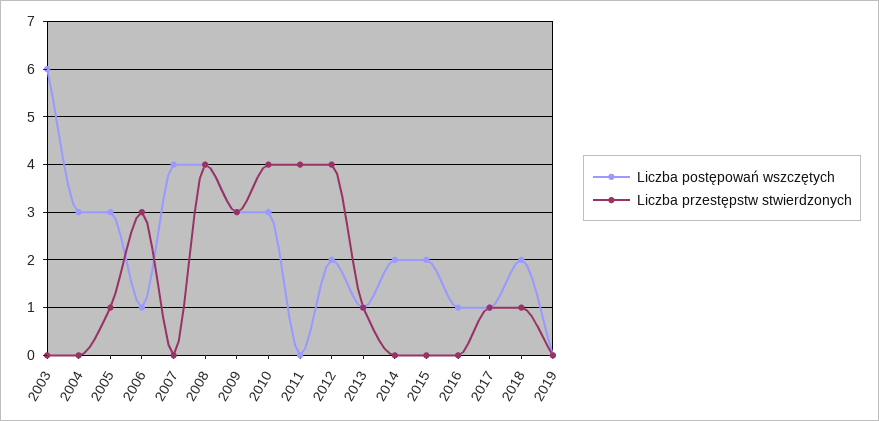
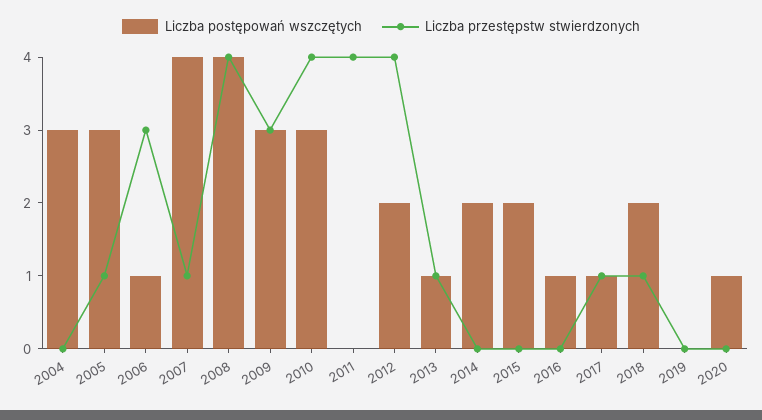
Liczba postępowań wszczętych, 2003: 6 -> none
Liczba przestępstw stwierdzonych, 2003: 0 -> none
Liczba przestępstw stwierdzonych, 2007: 0 -> 1
Liczba postępowań wszczętych, 2020: none -> 1
Liczba przestępstw stwierdzonych, 2020: none -> 0

